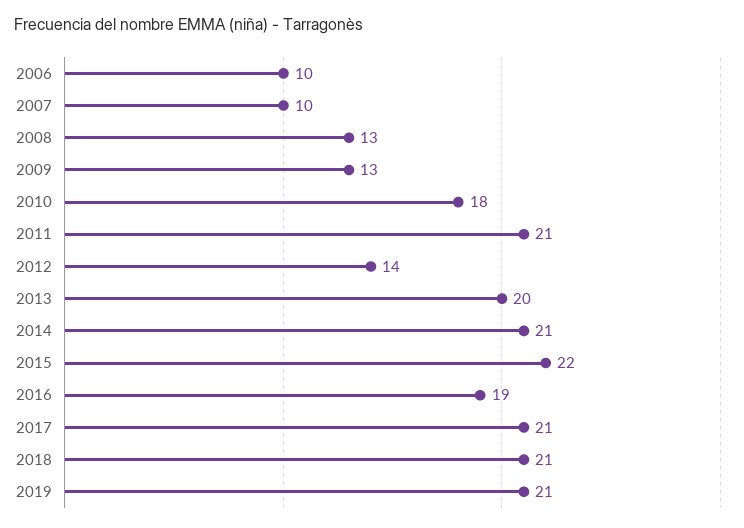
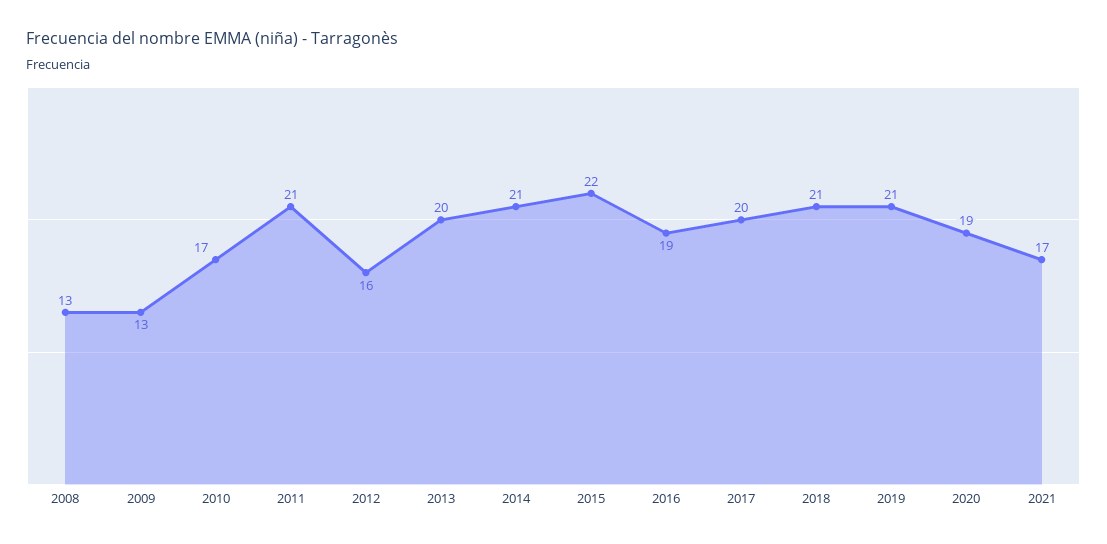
2006: 10 -> none
2007: 10 -> none
2010: 18 -> 17
2012: 14 -> 16
2017: 21 -> 20
2020: none -> 19
2021: none -> 17

